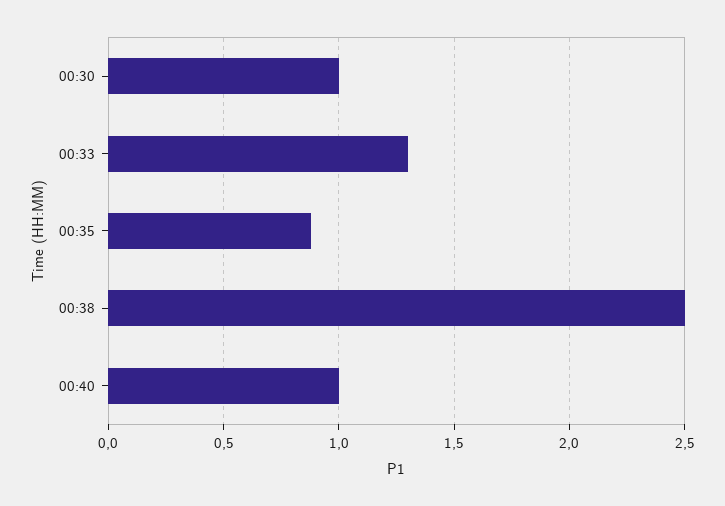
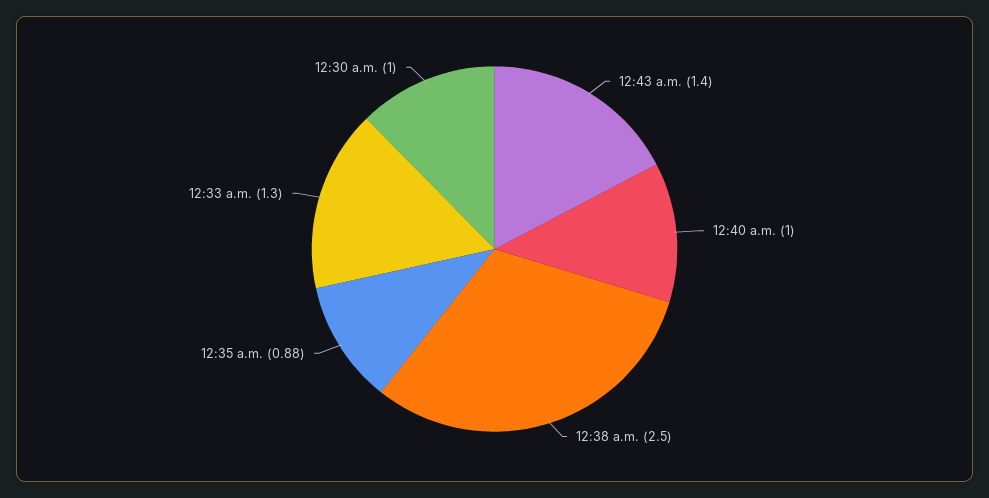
12:43 a.m.: none -> 1.4

